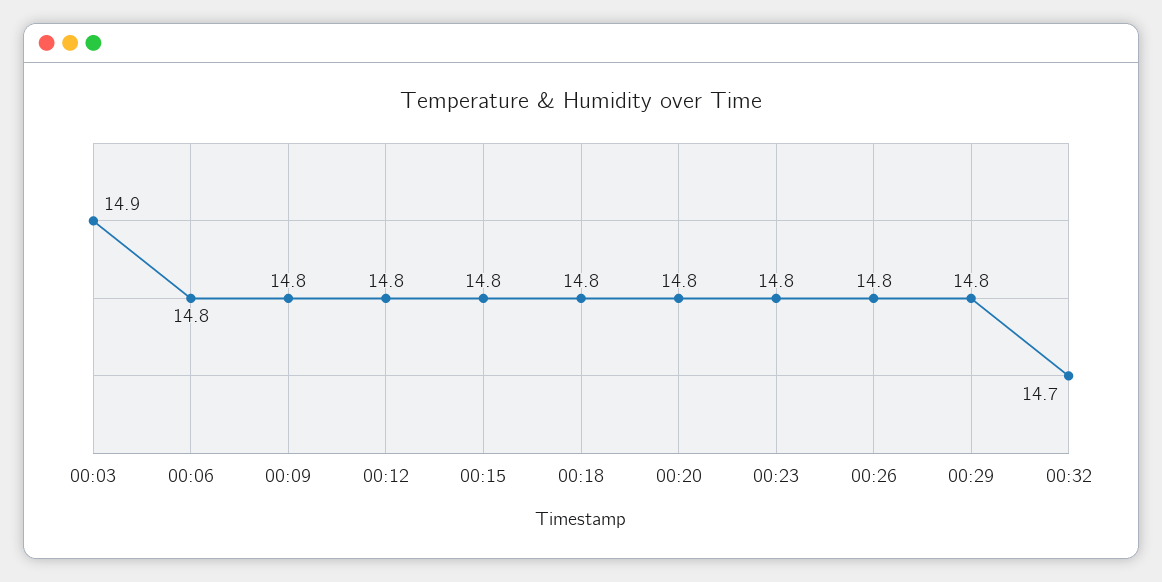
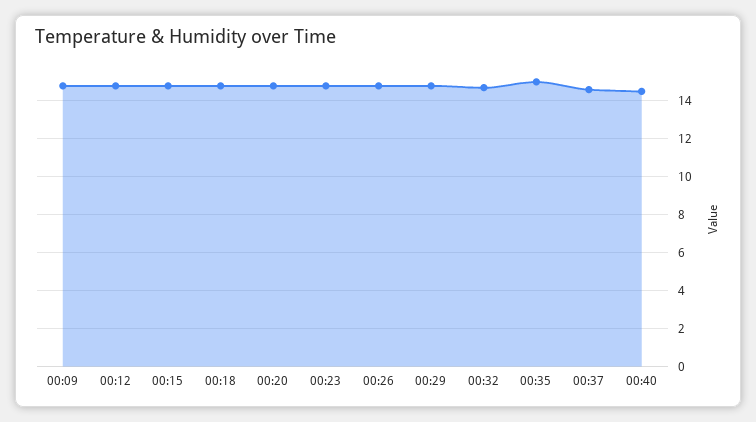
00:03: 14.9 -> none
00:06: 14.8 -> none
00:35: none -> 15
00:37: none -> 14.5
00:40: none -> 14.5

